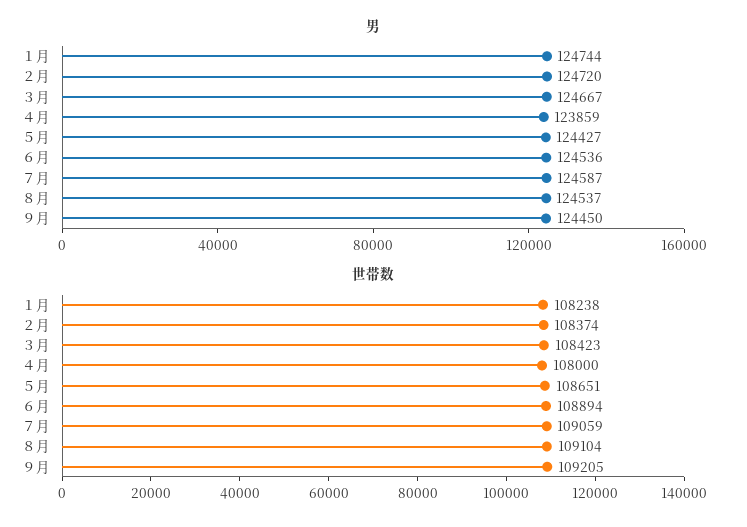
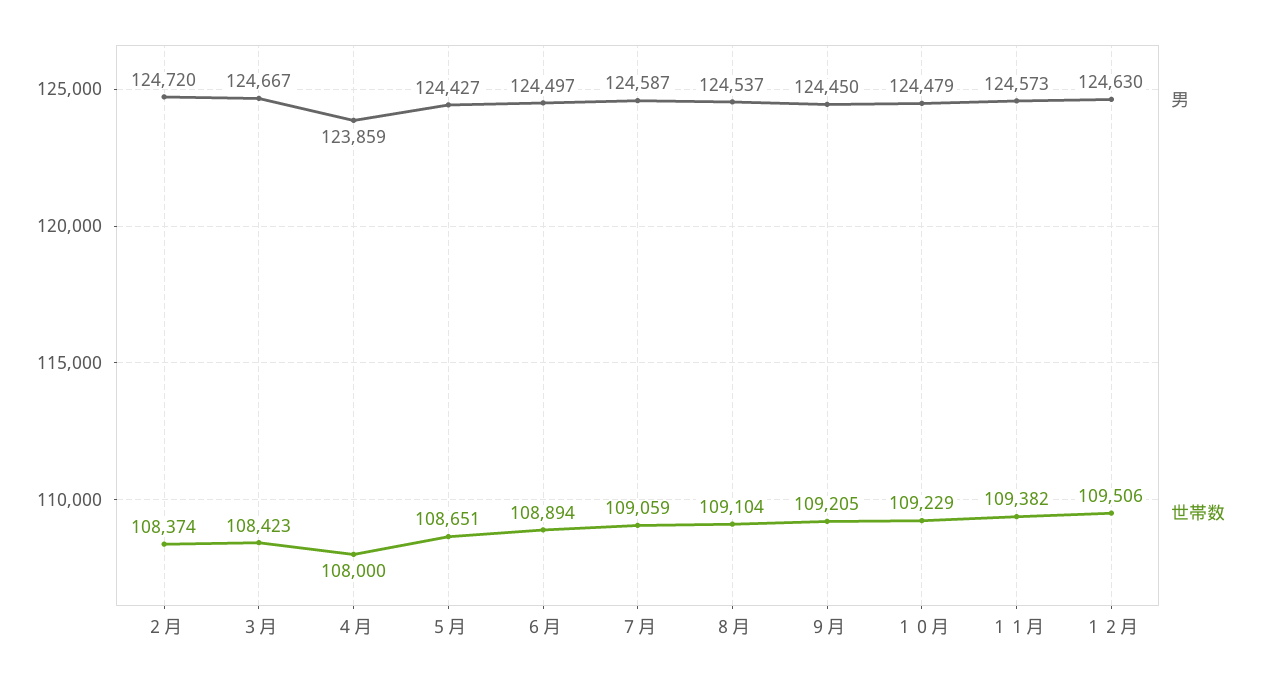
男, １月: 124744 -> none
男, ６月: 124536 -> 124497
世帯数, １月: 108238 -> none
男, １０月: none -> 124479
世帯数, １０月: none -> 109229
男, １１月: none -> 124573
世帯数, １１月: none -> 109382
男, １２月: none -> 124630
世帯数, １２月: none -> 109506

